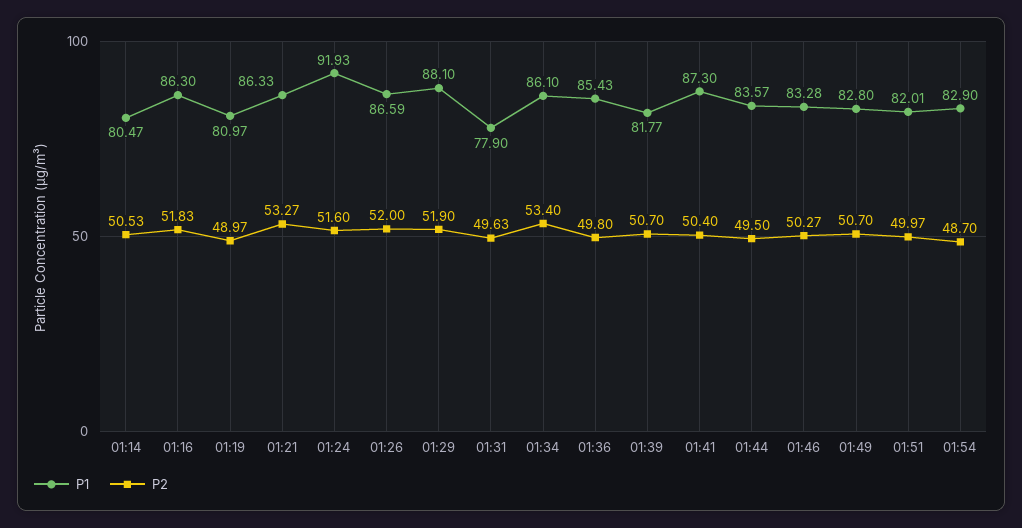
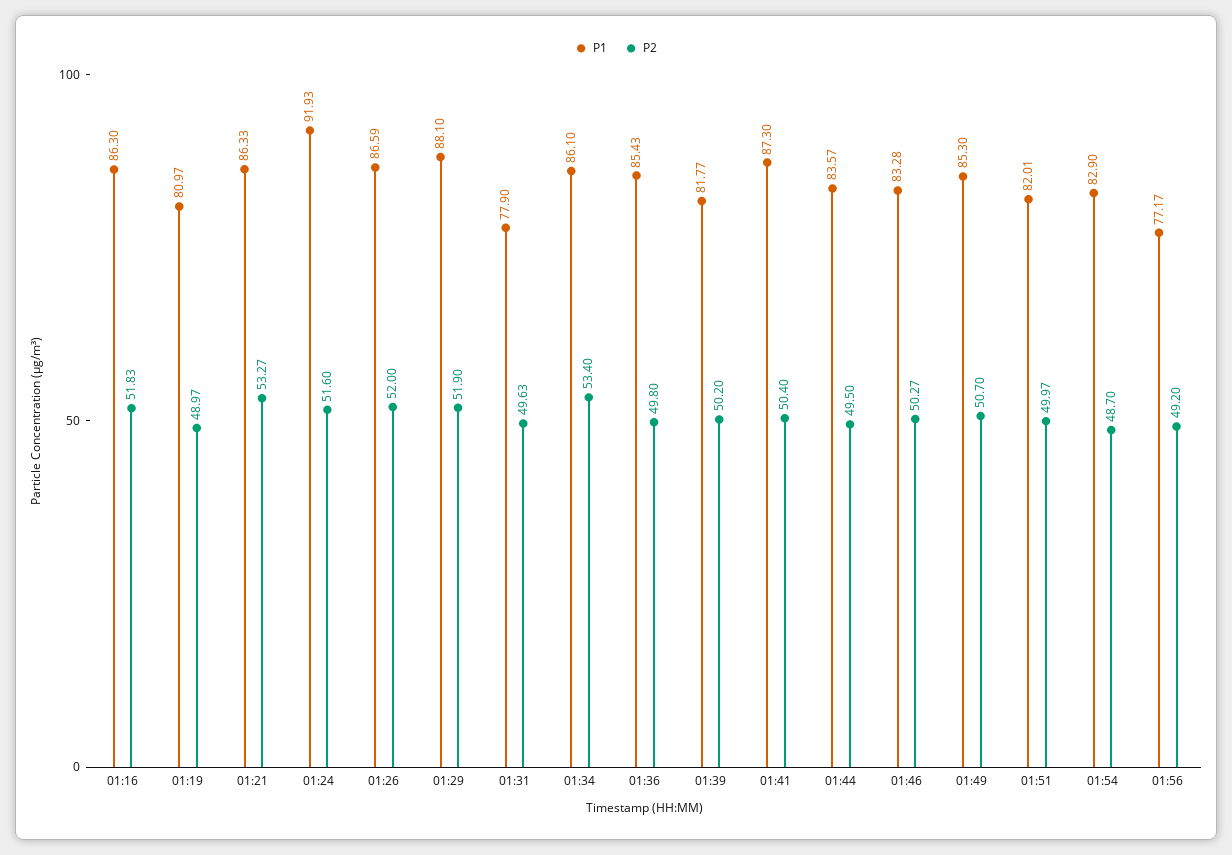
P1, 01:14: 80.47 -> none
P2, 01:14: 50.53 -> none
P2, 01:39: 50.7 -> 50.2
P1, 01:49: 82.8 -> 85.3
P1, 01:56: none -> 77.17
P2, 01:56: none -> 49.2

